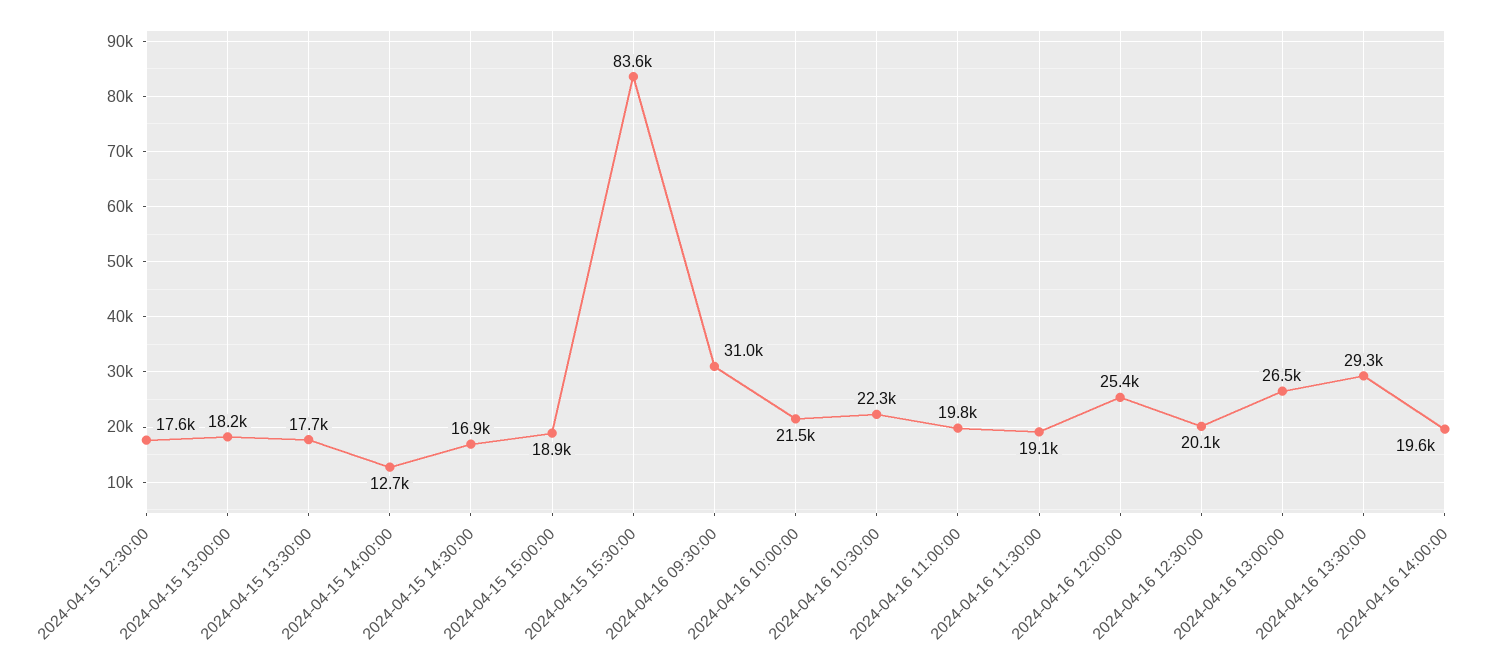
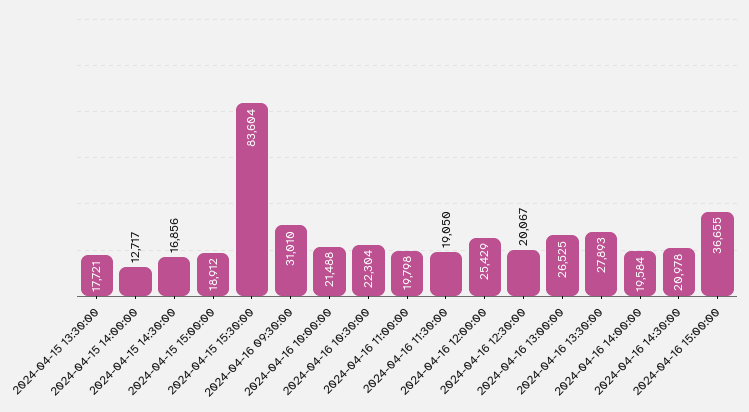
2024-04-15 12:30:00: 17600 -> none
2024-04-15 13:00:00: 18200 -> none
2024-04-16 13:30:00: 29300 -> 27893
2024-04-16 14:30:00: none -> 20978
2024-04-16 15:00:00: none -> 36655

